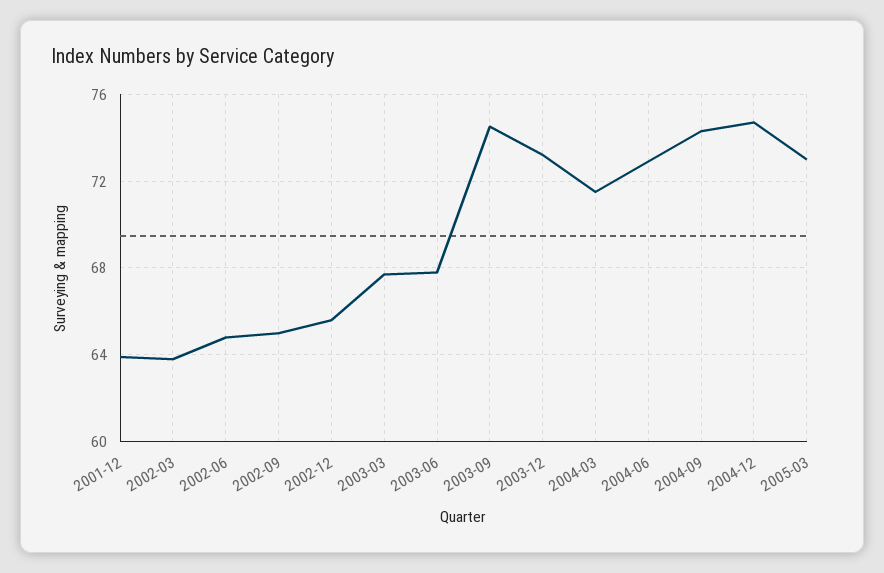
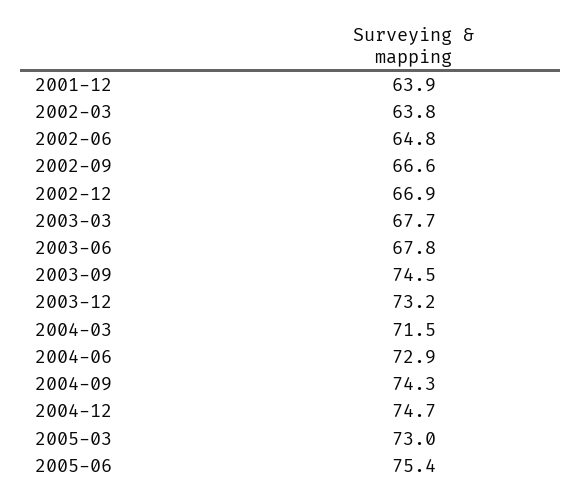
2002-09: 65 -> 66.6
2002-12: 65.5 -> 66.9
2005-06: none -> 75.4

